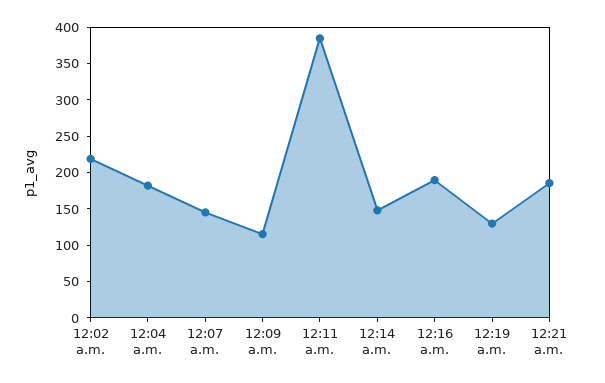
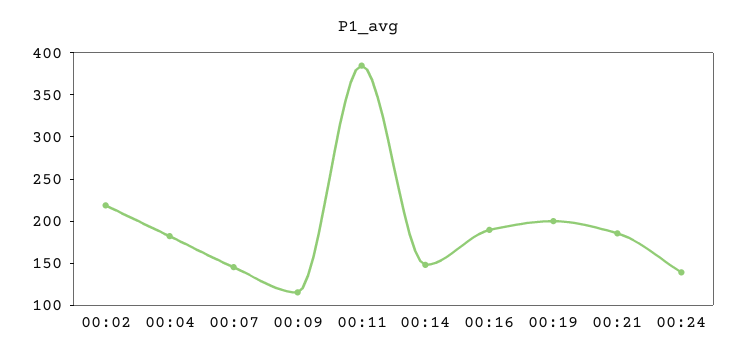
12:19 a.m.: 125 -> 200
00:24: none -> 140

